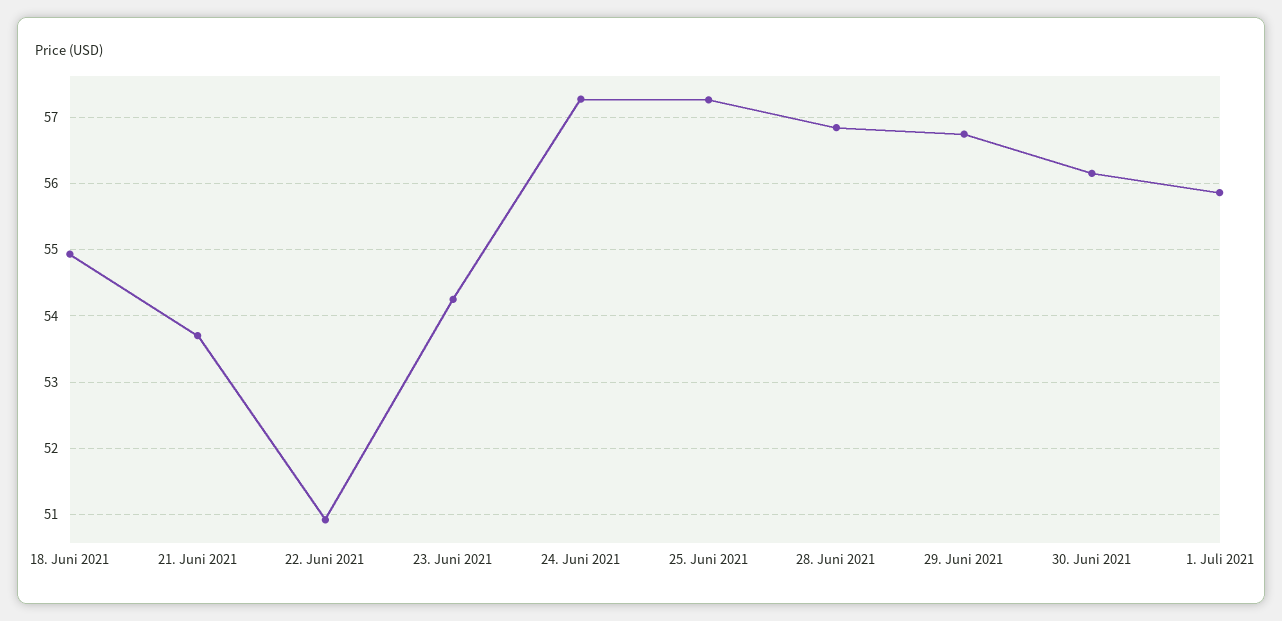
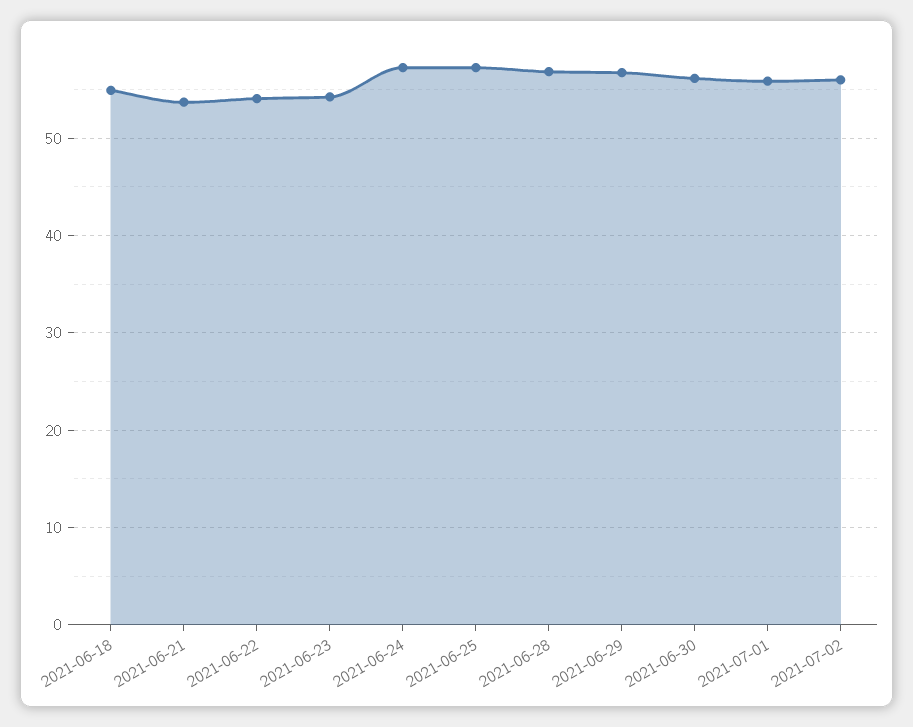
22. Juni 2021: 50.9 -> 54
2021-07-02: none -> 56

